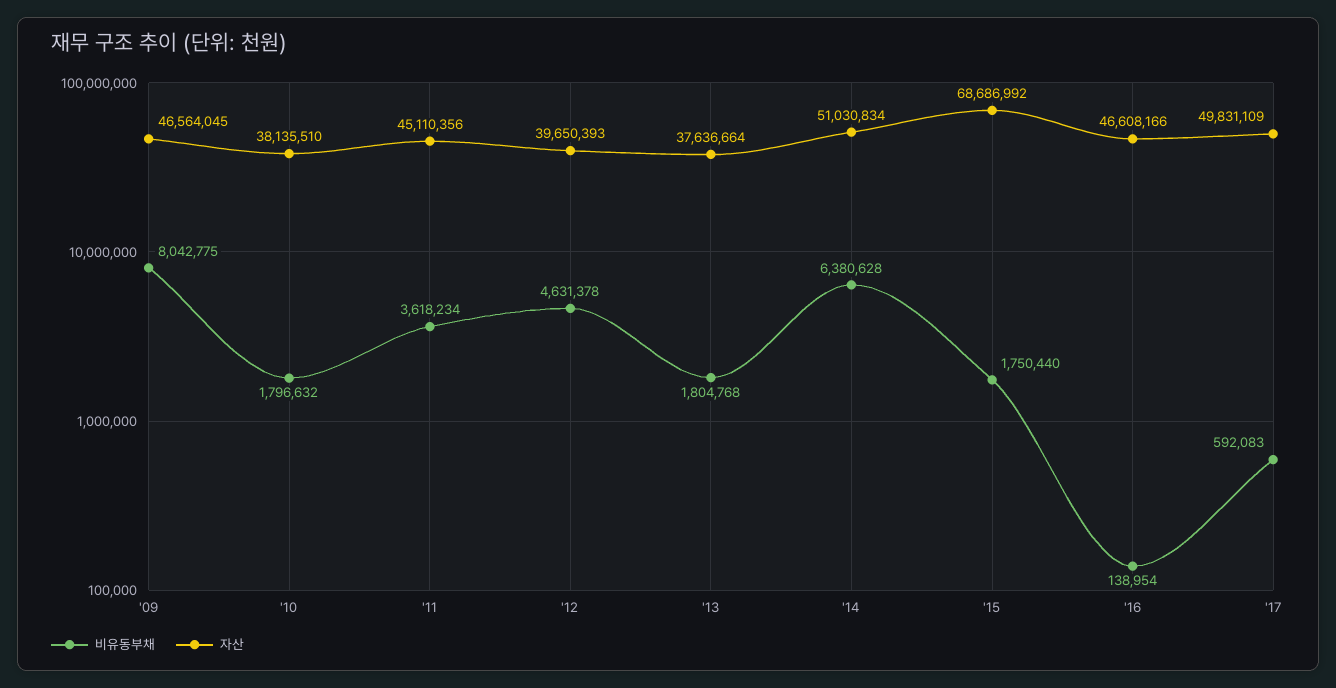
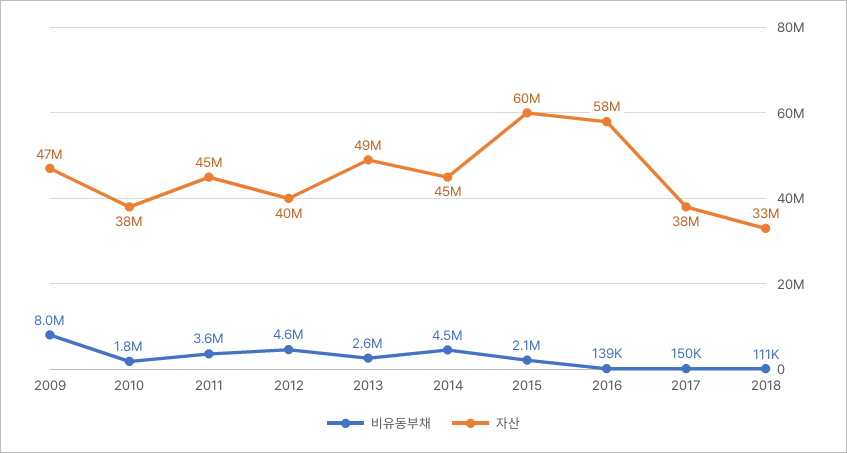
비유동부채, '13: 1804768 -> 2600000
자산, '13: 37636664 -> 49000000
비유동부채, '14: 6380628 -> 4500000
자산, '14: 51030834 -> 45000000
비유동부채, '15: 1750440 -> 2100000
자산, '15: 68686992 -> 60000000
자산, '16: 46608166 -> 58000000
비유동부채, '17: 592083 -> 150000
자산, '17: 49831109 -> 38000000
비유동부채, 2018: none -> 111000
자산, 2018: none -> 33000000

